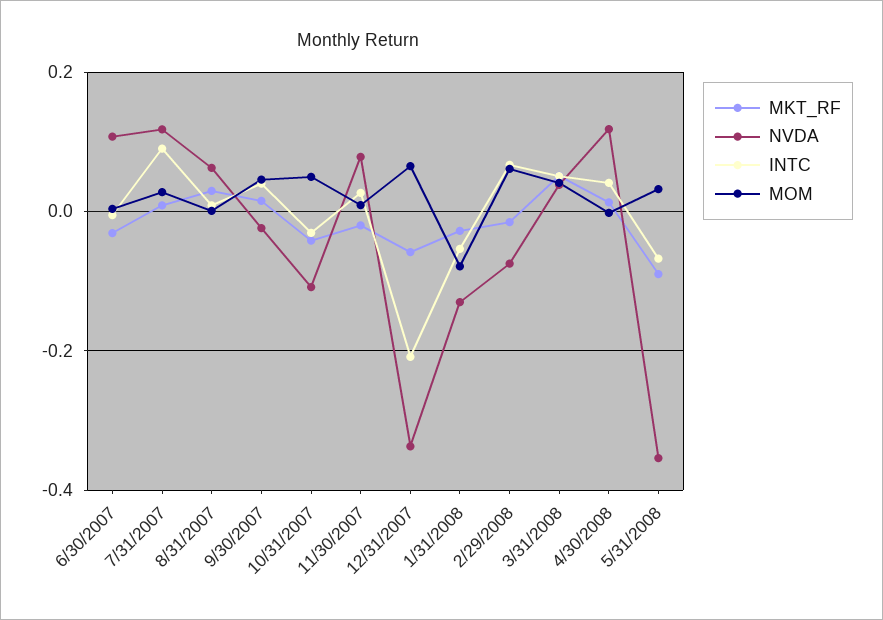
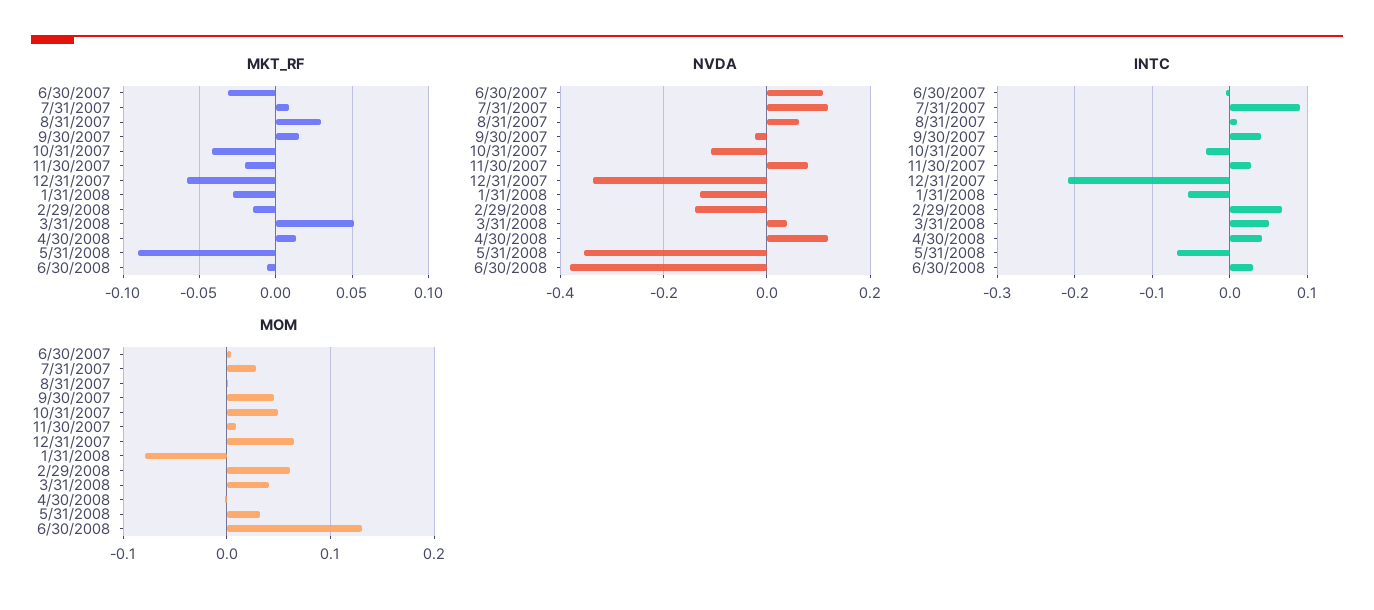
NVDA, 2/29/2008: -0.08 -> -0.14
MKT_RF, 6/30/2008: none -> -0.005
NVDA, 6/30/2008: none -> -0.38
INTC, 6/30/2008: none -> 0.03
MOM, 6/30/2008: none -> 0.13

